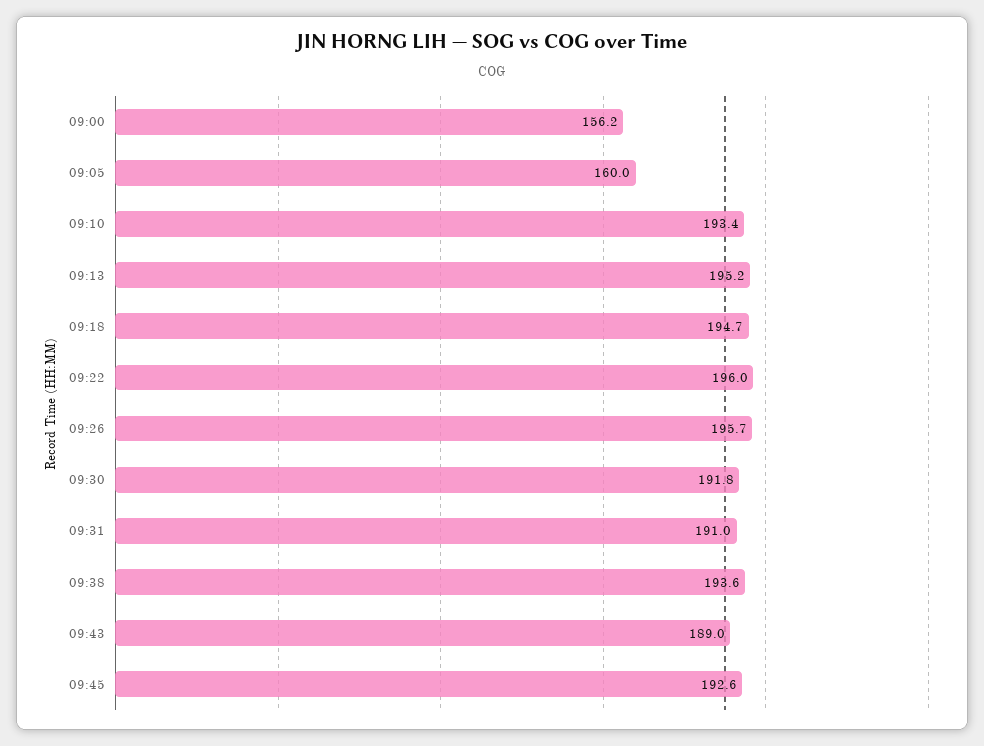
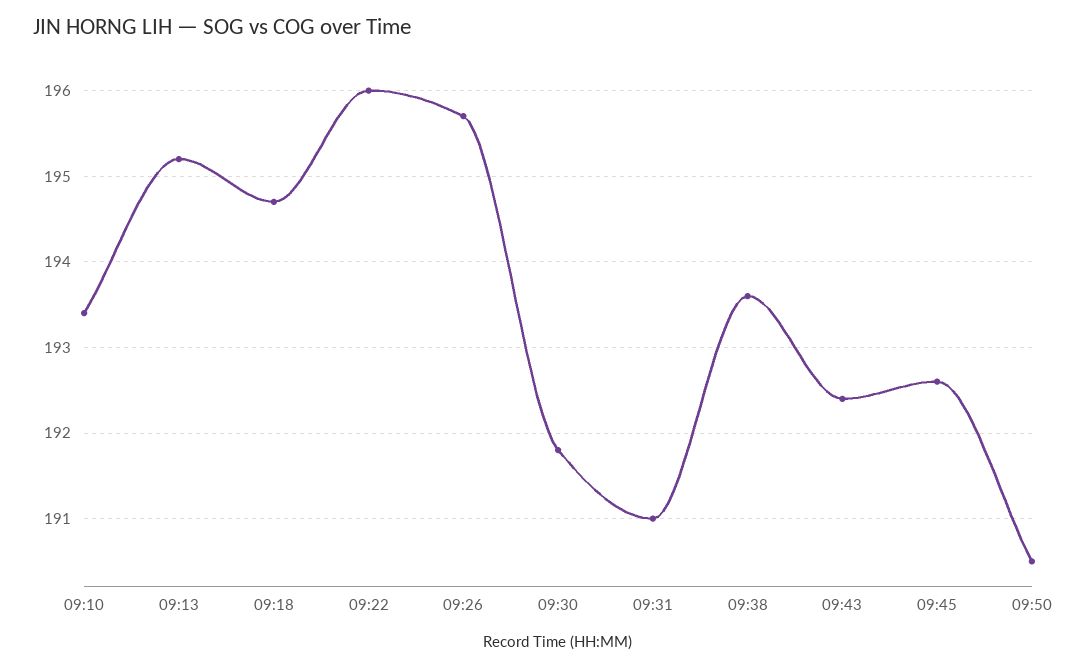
09:00: 156.2 -> none
09:05: 160 -> none
09:43: 189 -> 192.4
09:50: none -> 190.5

